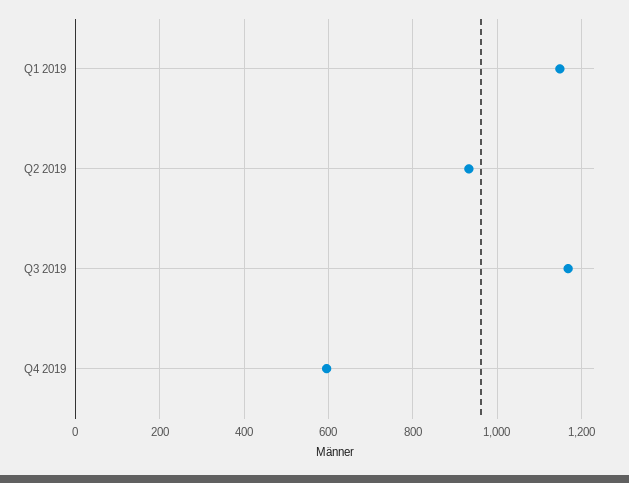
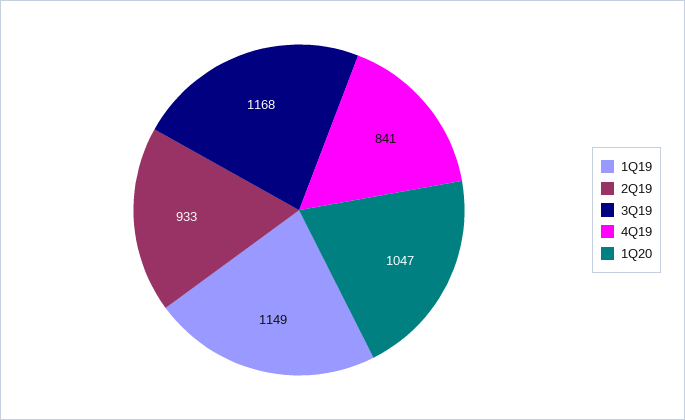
Q4 2019: 600 -> 841
1Q20: none -> 1047

